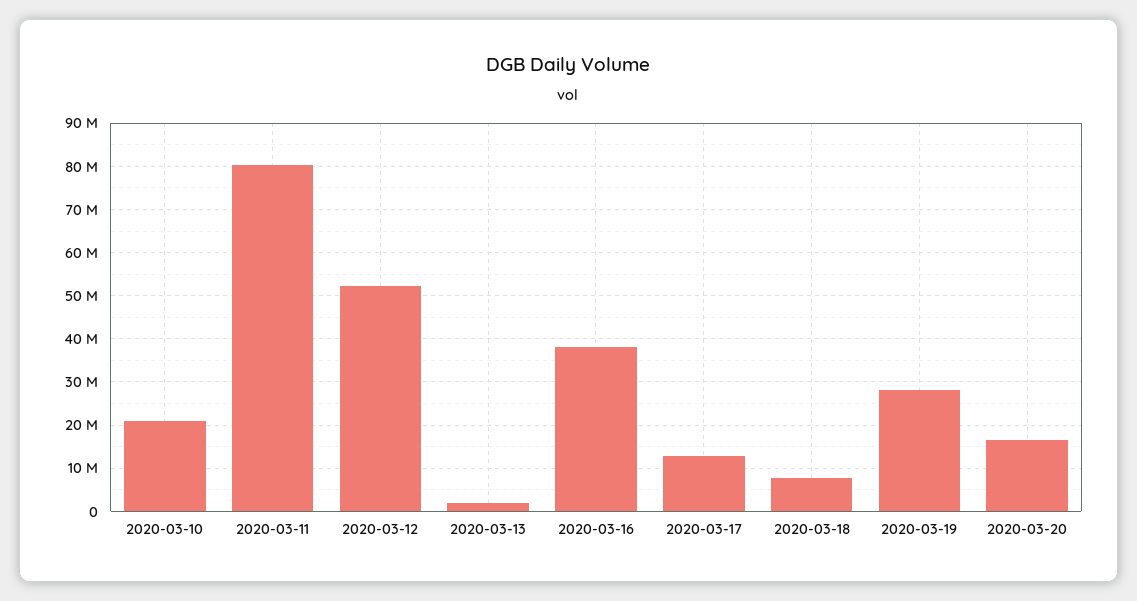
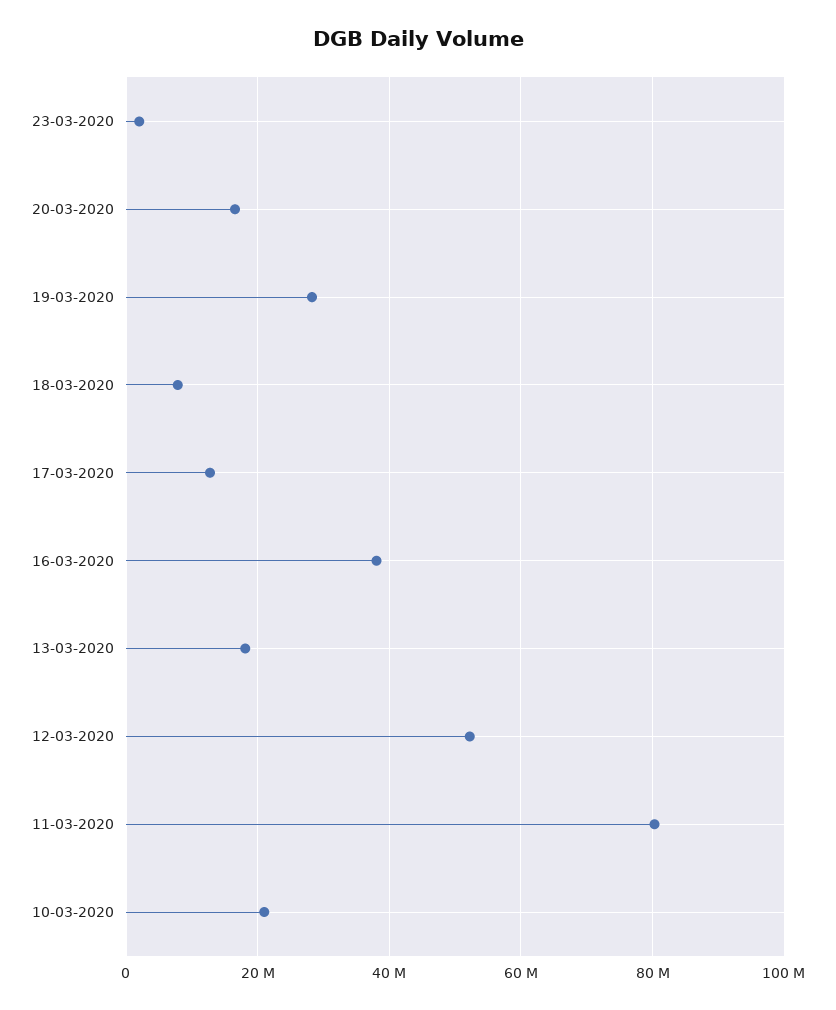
2020-03-13: 2000000 -> 18000000
23-03-2020: none -> 2000000

